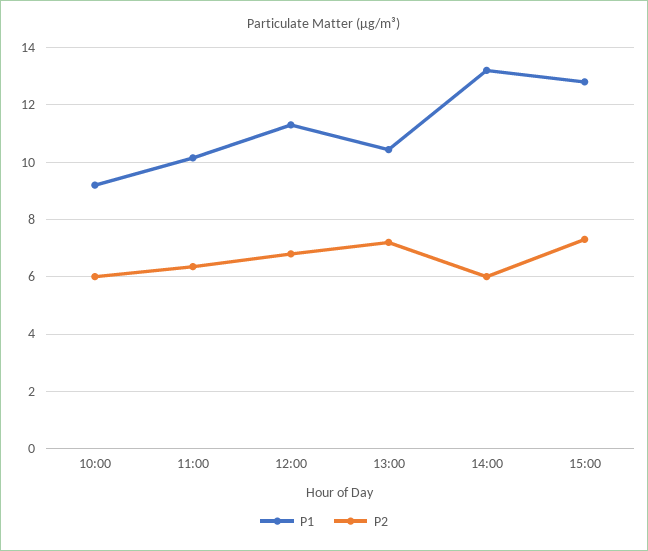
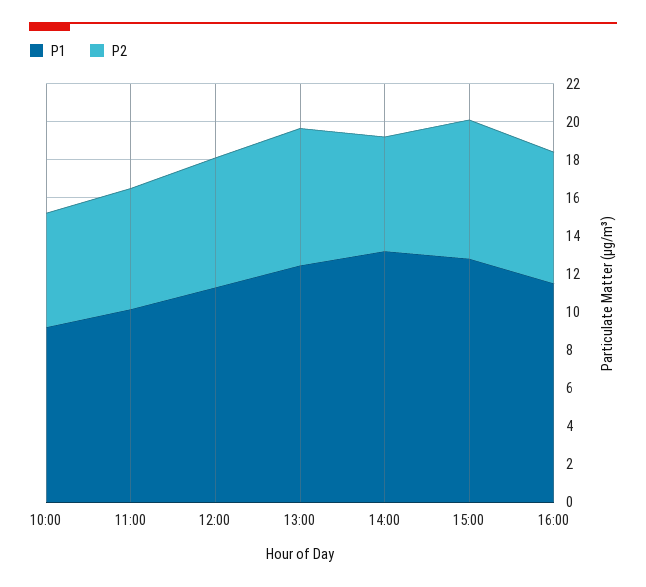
P1, 13:00: 10.5 -> 12.5
P1, 16:00: none -> 11.5
P2, 16:00: none -> 7

